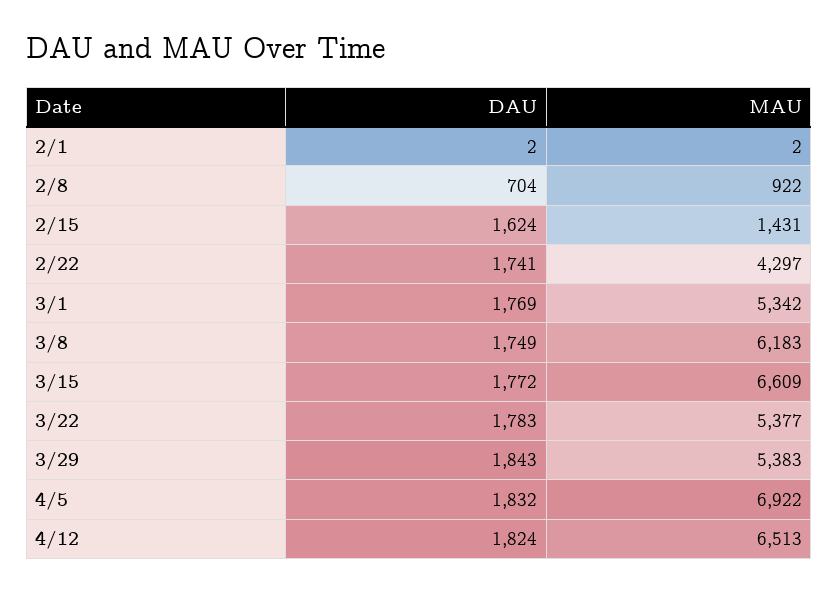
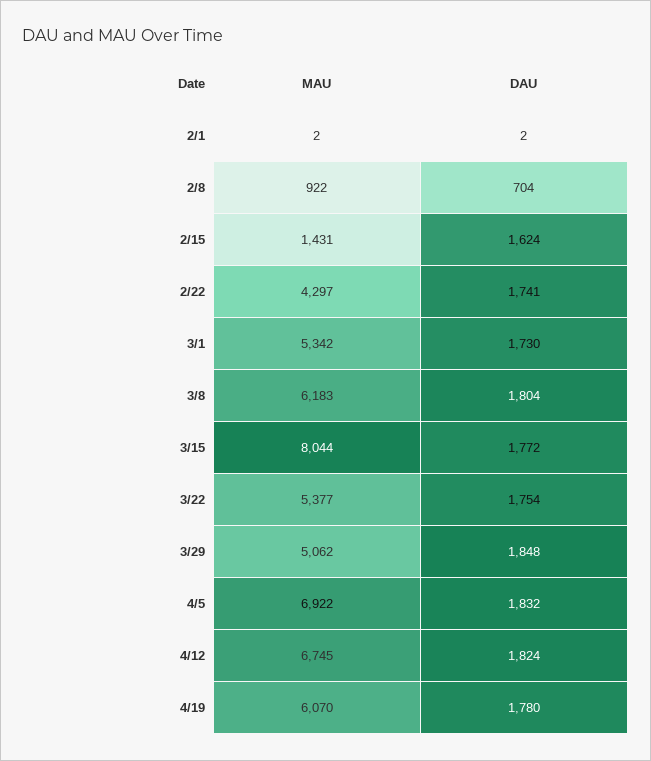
DAU, 3/1: 1769 -> 1730
DAU, 3/8: 1749 -> 1804
MAU, 3/15: 6609 -> 8044
DAU, 3/22: 1783 -> 1754
DAU, 3/29: 1843 -> 1848
MAU, 3/29: 5383 -> 5062
MAU, 4/12: 6513 -> 6745
MAU, 4/19: none -> 6070
DAU, 4/19: none -> 1780

